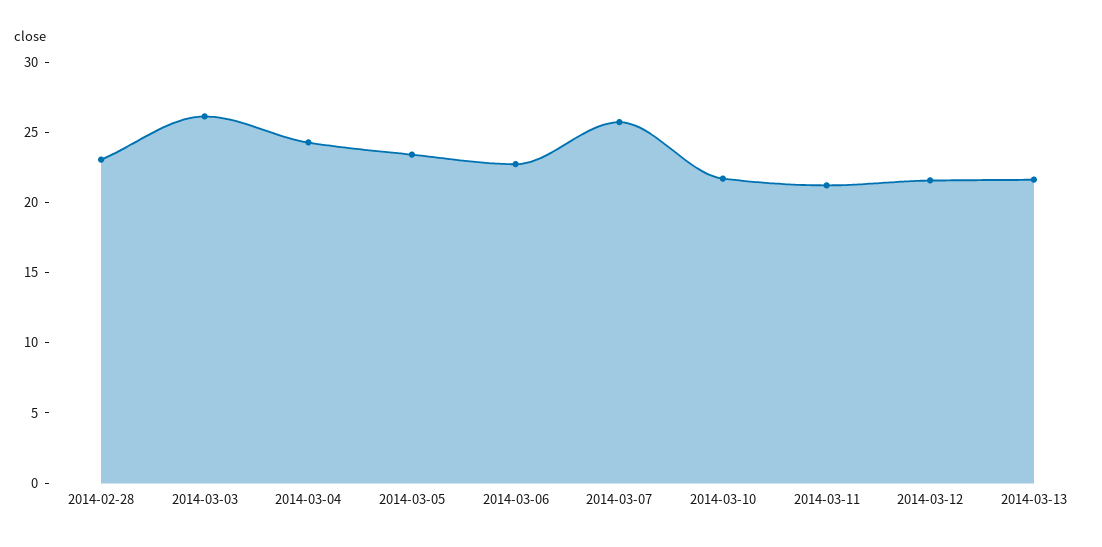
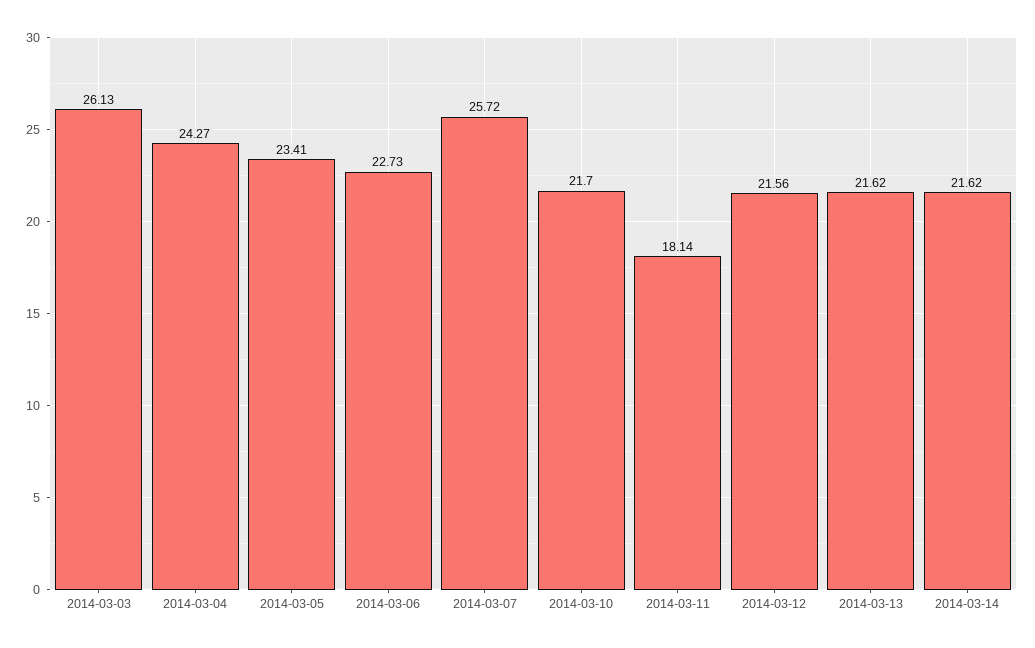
2014-02-28: 23 -> none
2014-03-11: 21 -> 18.14
2014-03-14: none -> 21.62

